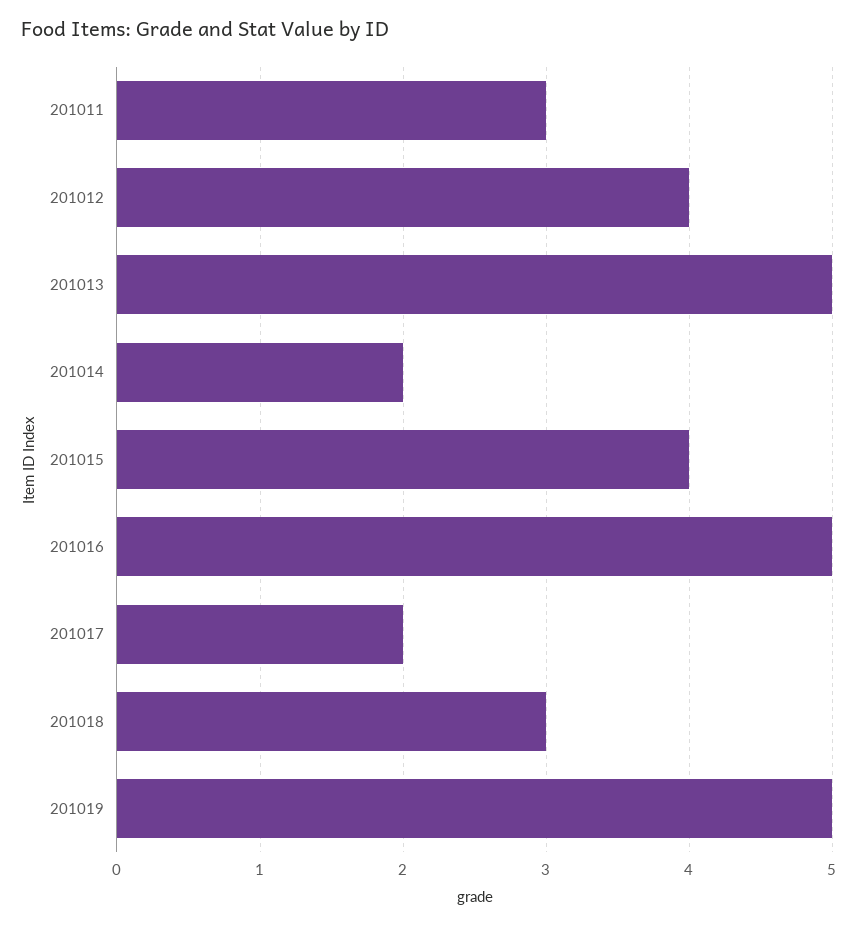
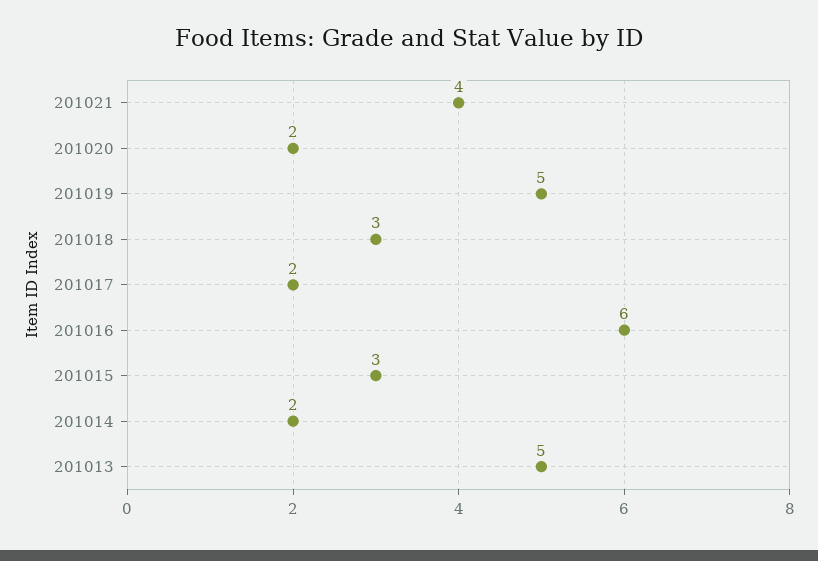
201011: 3 -> none
201012: 4 -> none
201015: 4 -> 3
201016: 5 -> 6
201021: none -> 4
201020: none -> 2

